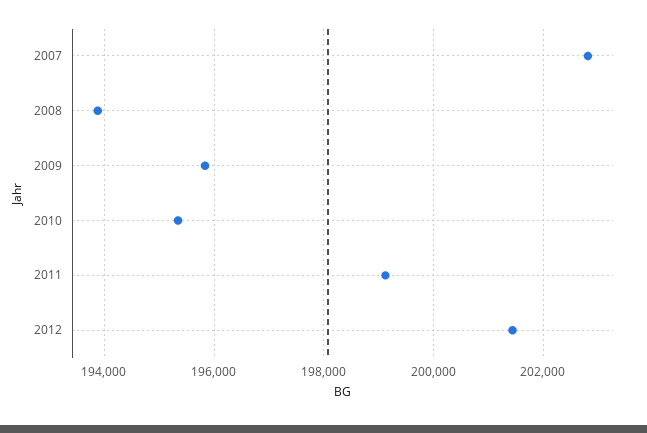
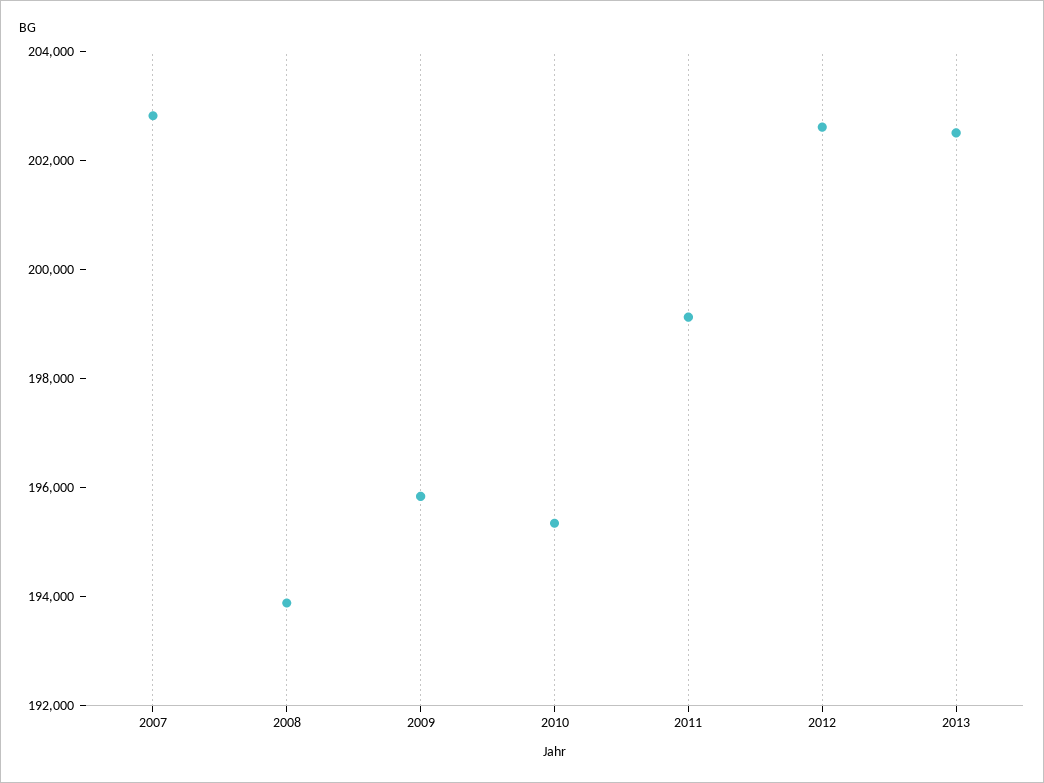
2012: 201400 -> 202500
2013: none -> 202500

